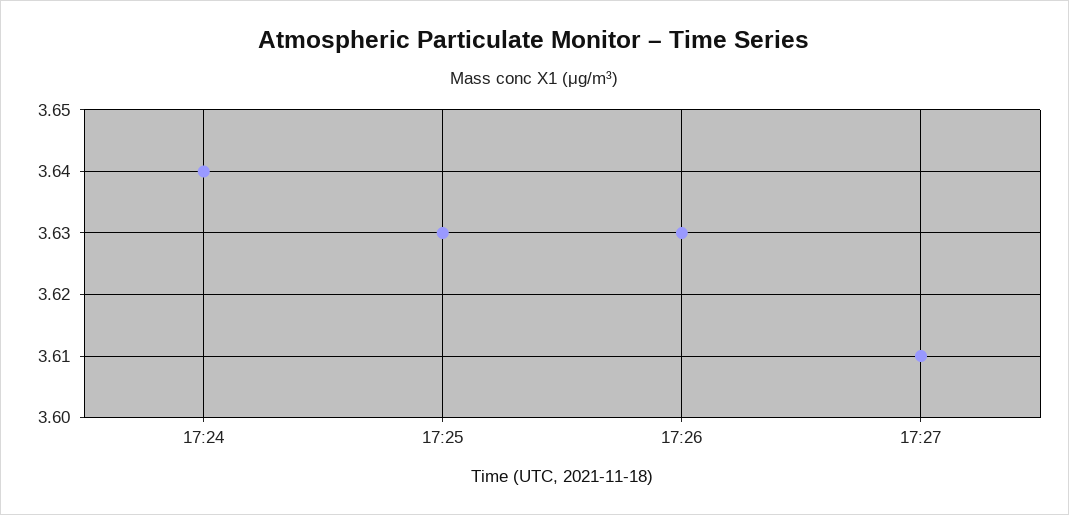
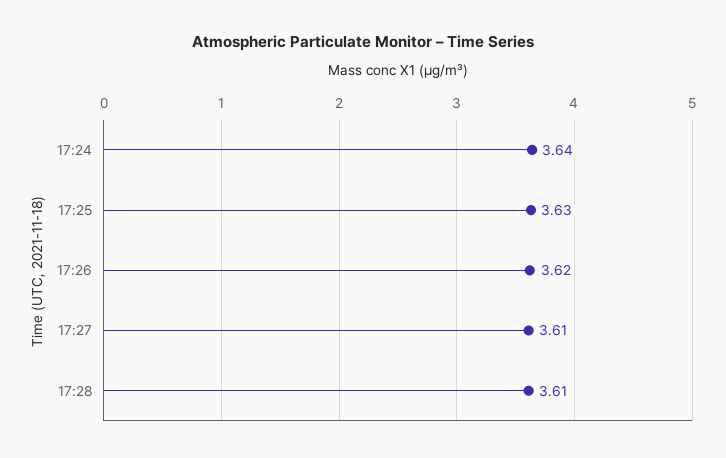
17:26: 3.63 -> 3.62
17:28: none -> 3.61

